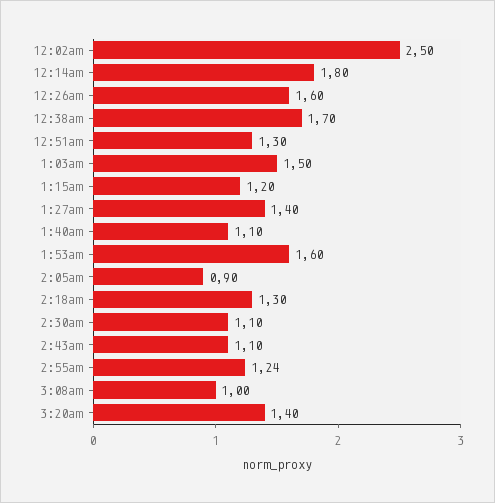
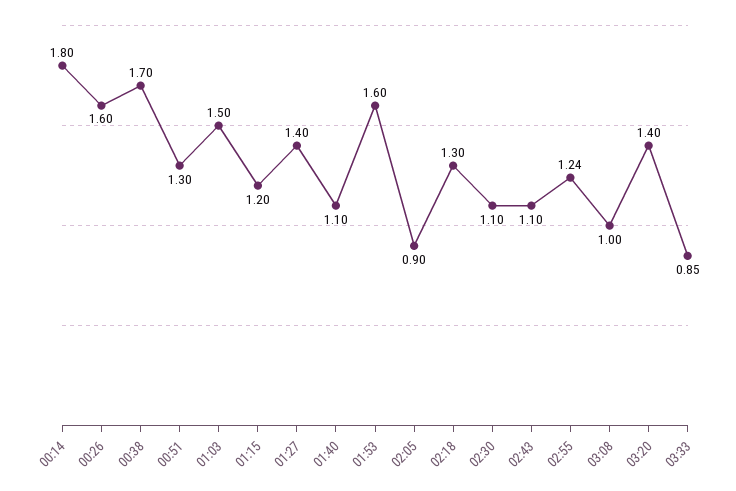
12:02am: 2.5 -> none
03:33: none -> 0.85

